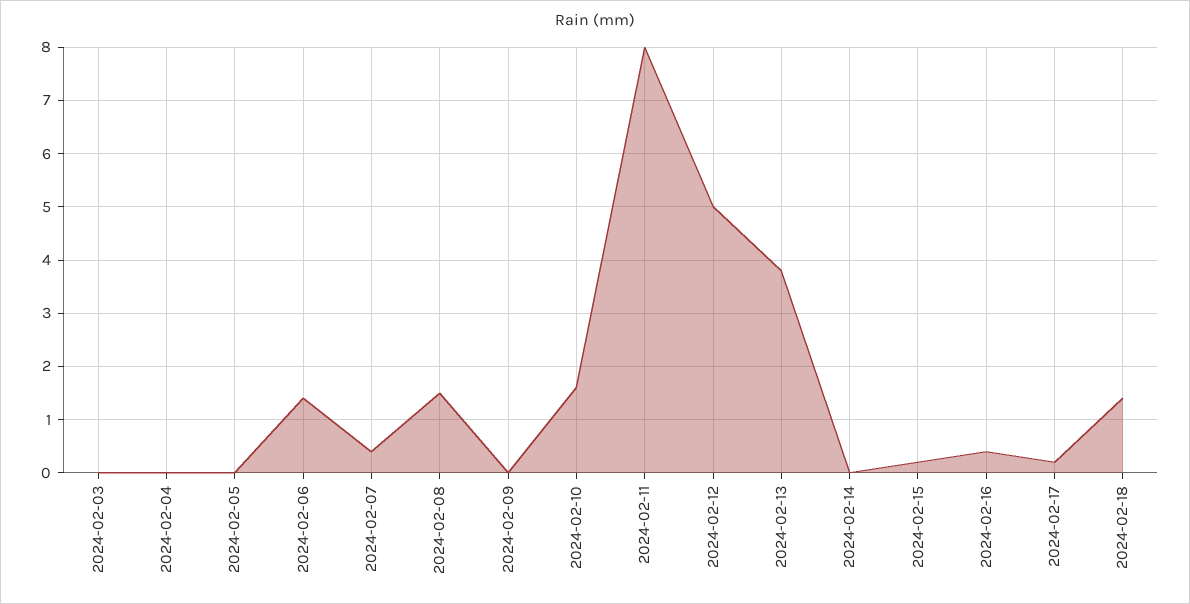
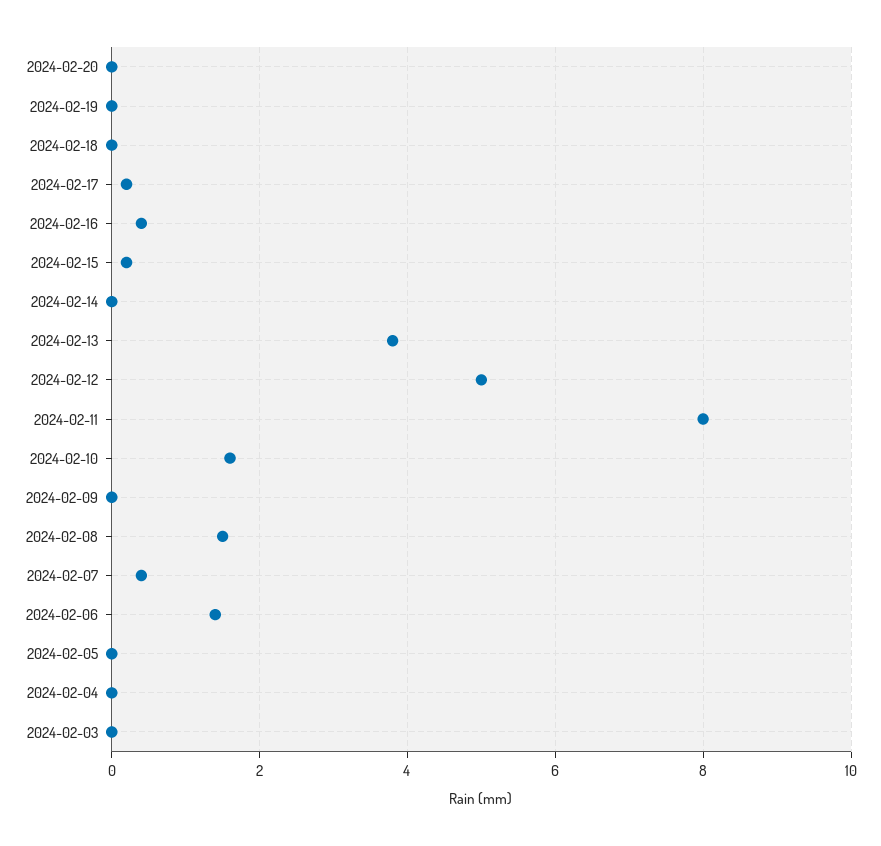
2024-02-18: 1.5 -> 0
2024-02-20: none -> 0
2024-02-19: none -> 0

